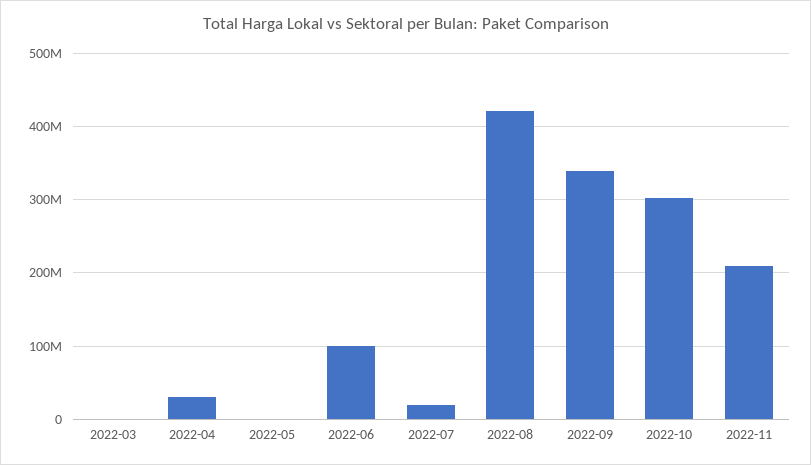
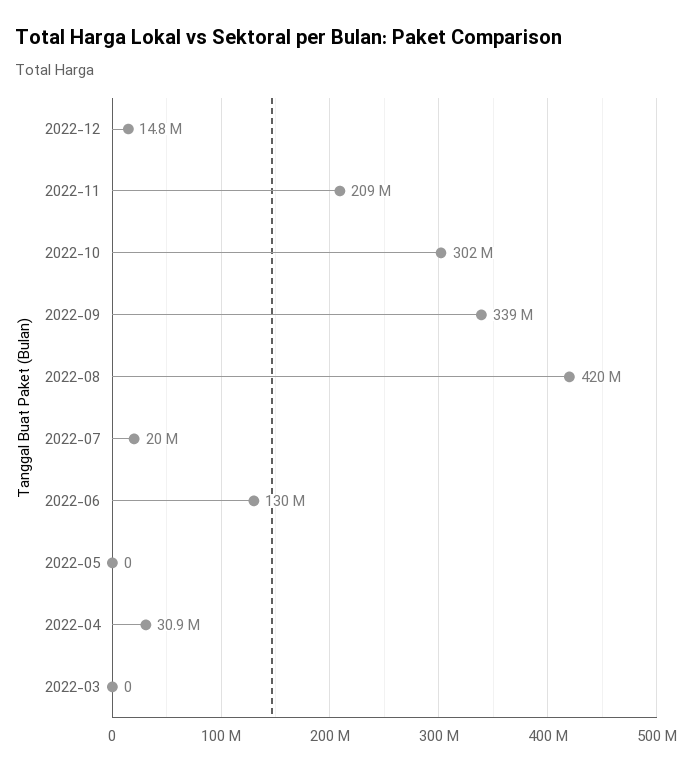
2022-06: 100000000 -> 130000000
2022-12: none -> 14800000

